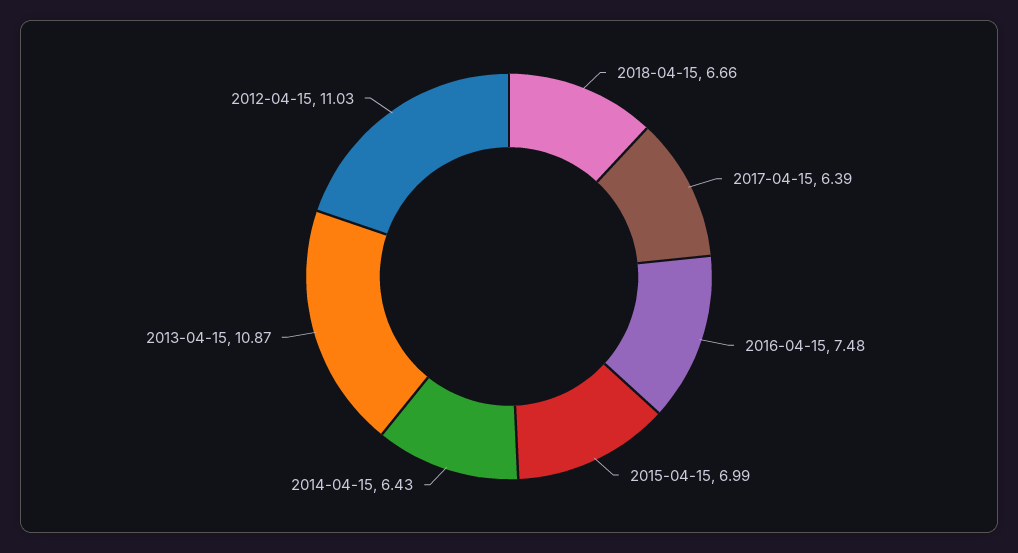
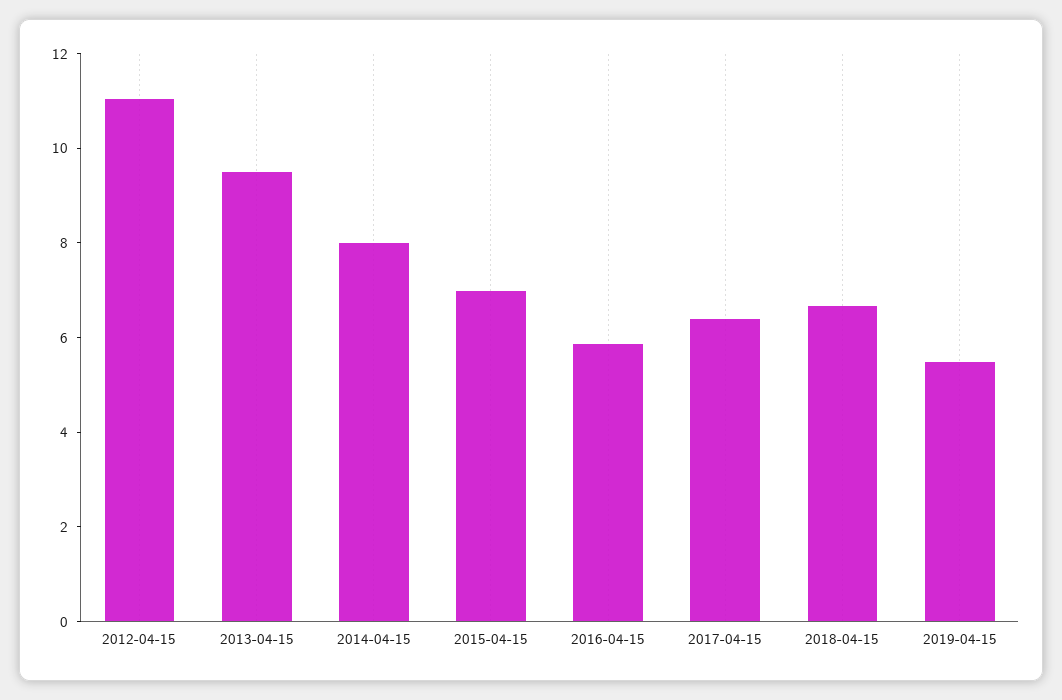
2016-04-15: 7.48 -> 6
2014-04-15: 6.43 -> 8
2013-04-15: 10.87 -> 9.5
2019-04-15: none -> 5.5

